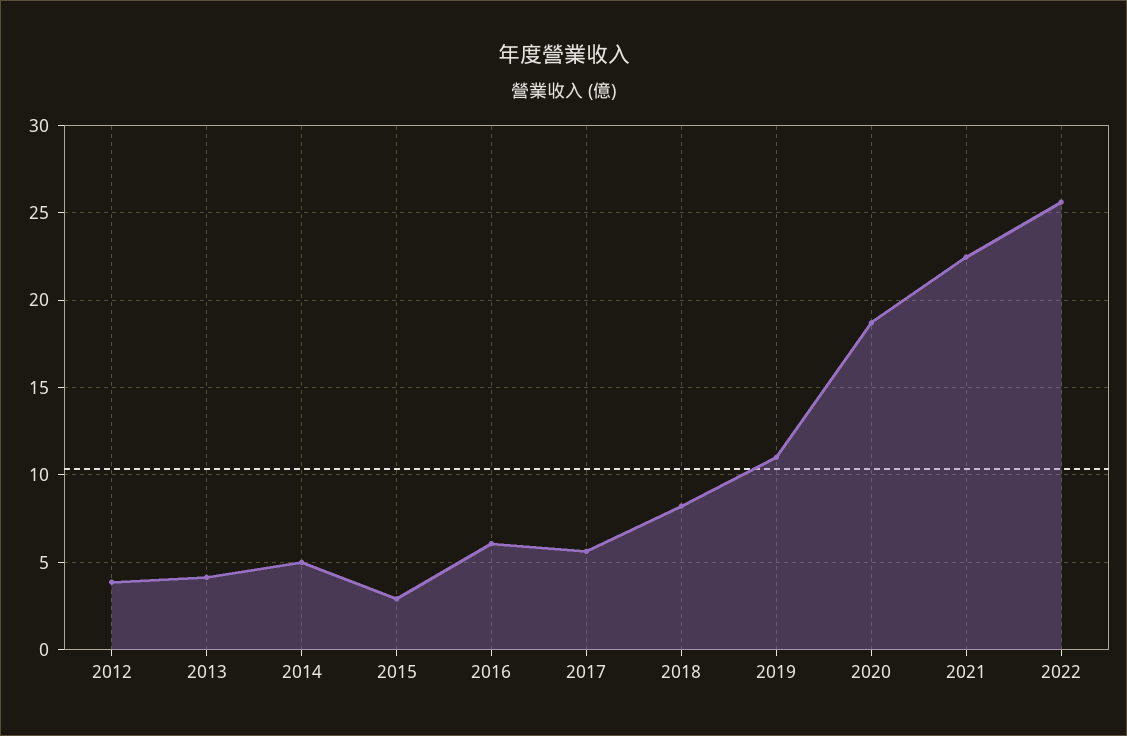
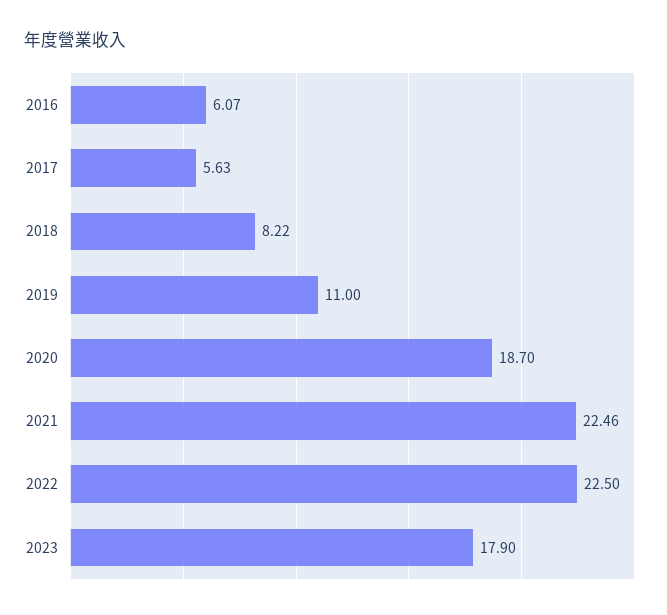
2012: 4 -> none
2013: 4 -> none
2014: 5 -> none
2015: 3 -> none
2022: 25.5 -> 22.5
2023: none -> 17.9

